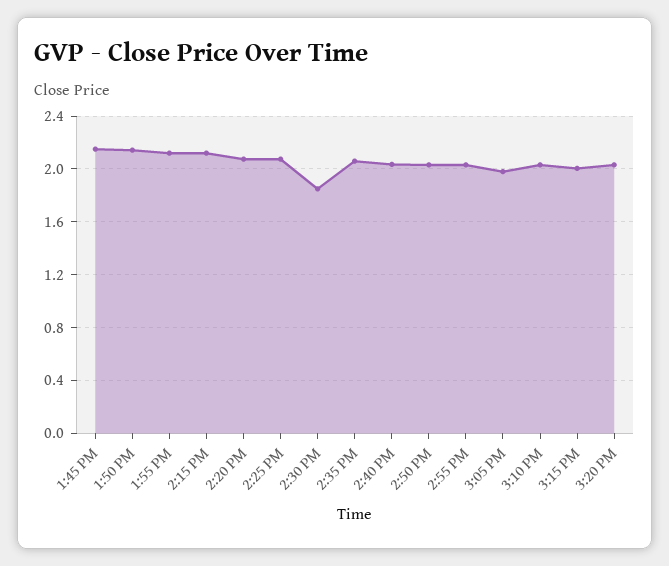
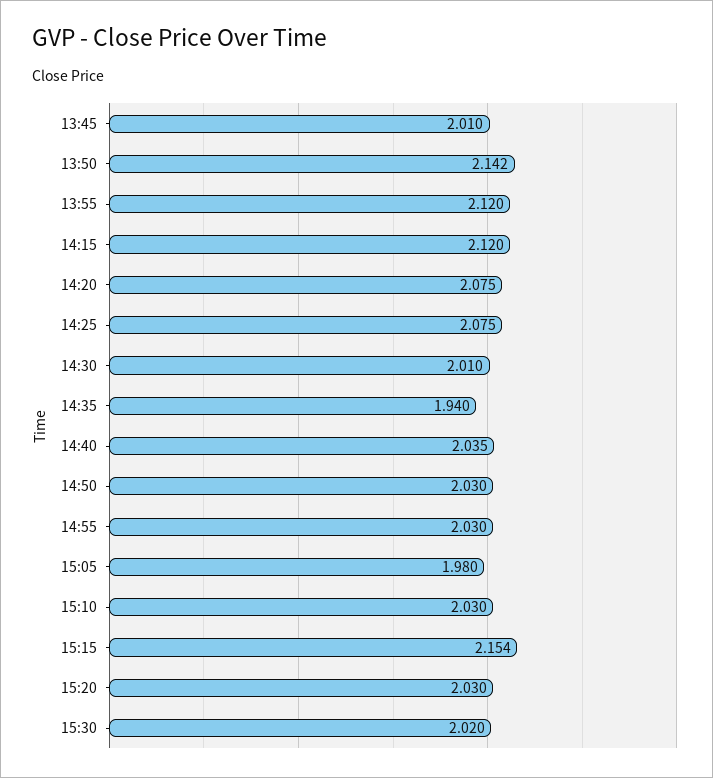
1:45 PM: 2.15 -> 2.01
2:30 PM: 1.85 -> 2.01
2:35 PM: 2.05 -> 1.94
3:15 PM: 2 -> 2.154
15:30: none -> 2.02

